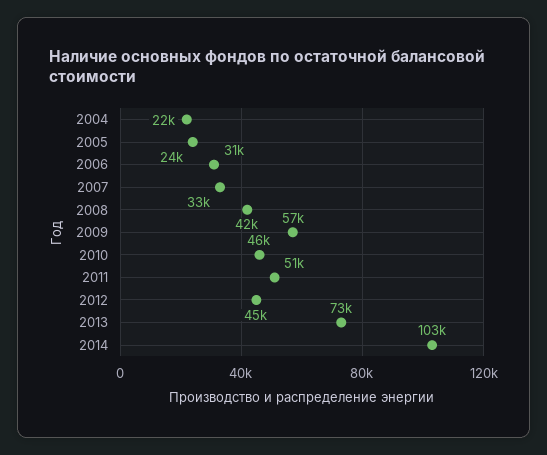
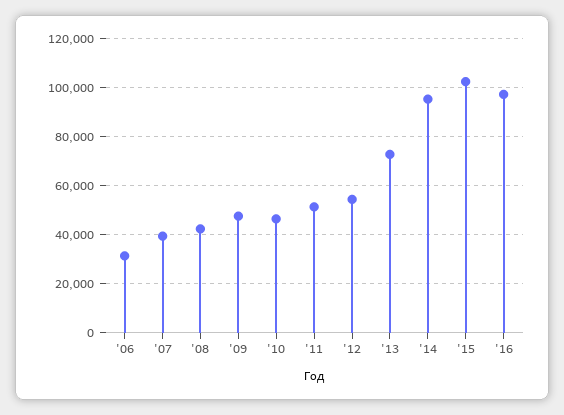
2004: 22000 -> none
2005: 24000 -> none
2007: 33000 -> 40000
2009: 57000 -> 47500
2012: 45000 -> 55000
2014: 103000 -> 95000
'15: none -> 102500
'16: none -> 97500

